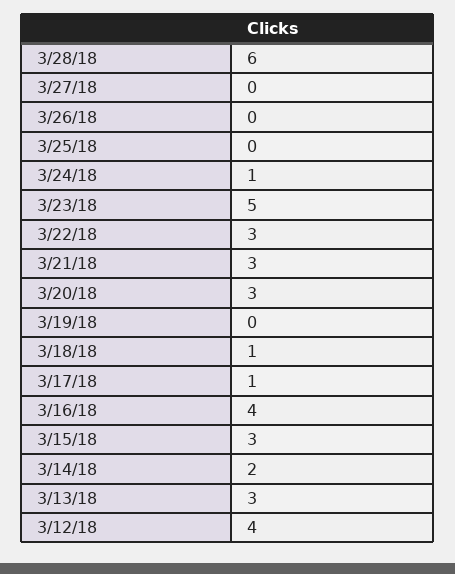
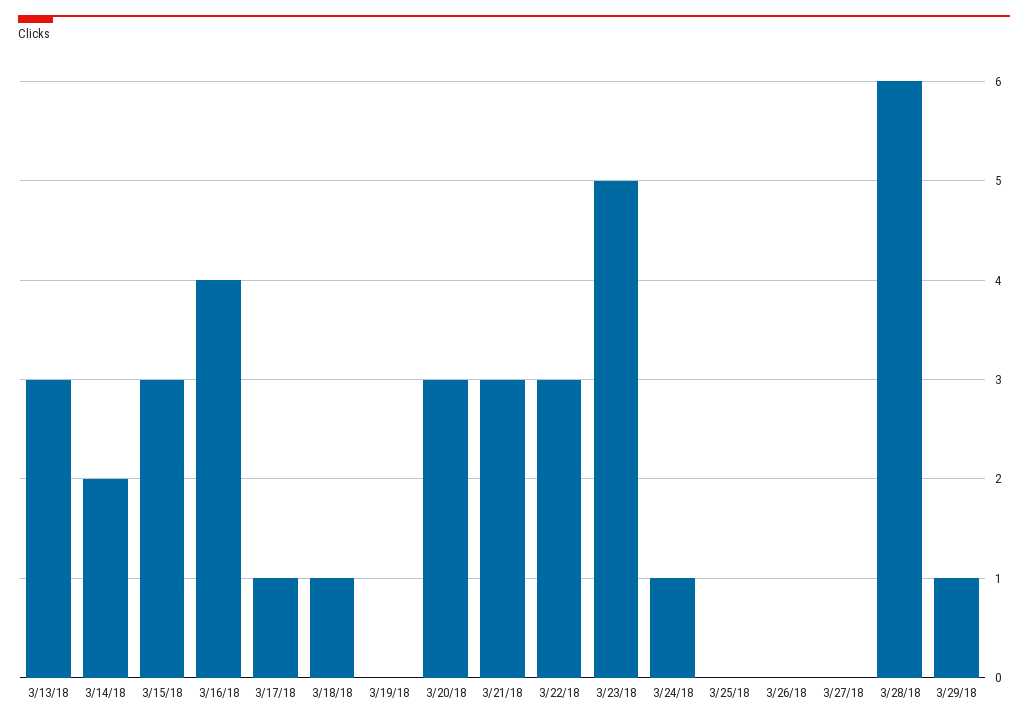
3/12/18: 4 -> none
3/29/18: none -> 1

